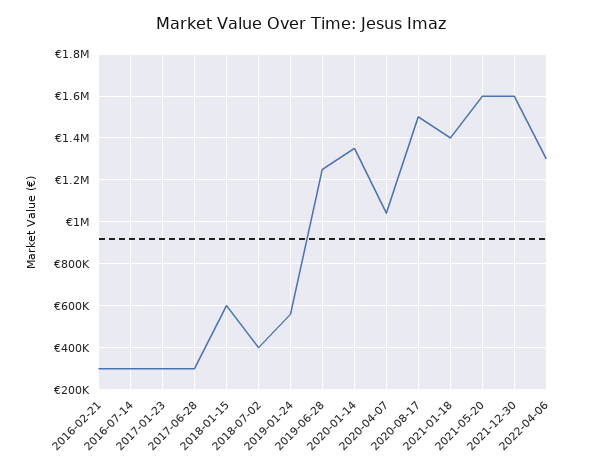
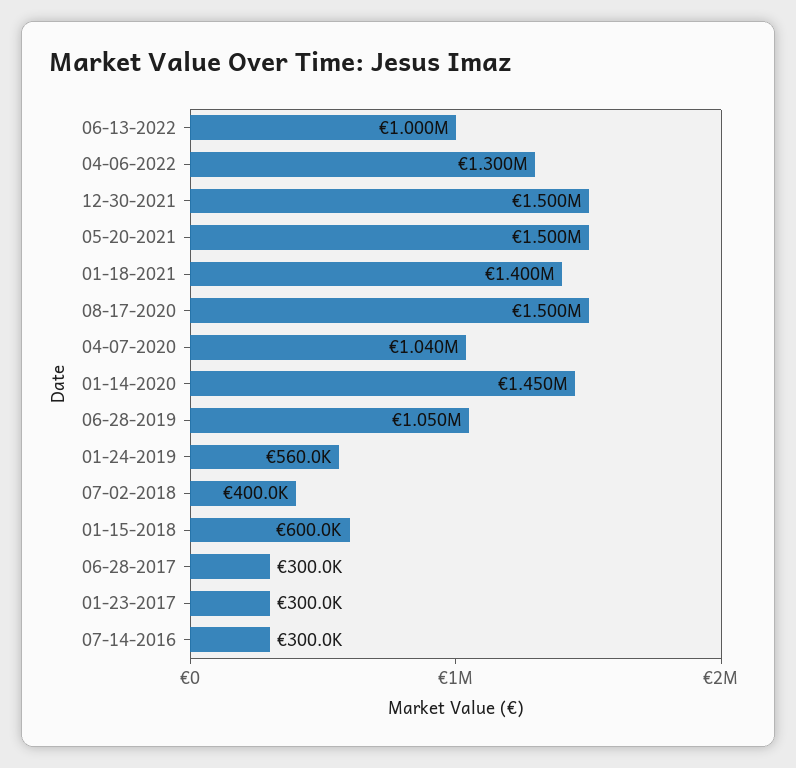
2016-02-21: 300000 -> none
2019-06-28: 1250000 -> 1050000
2020-01-14: 1350000 -> 1450000
2021-05-20: 1600000 -> 1500000
2021-12-30: 1600000 -> 1500000
06-13-2022: none -> 1000000

